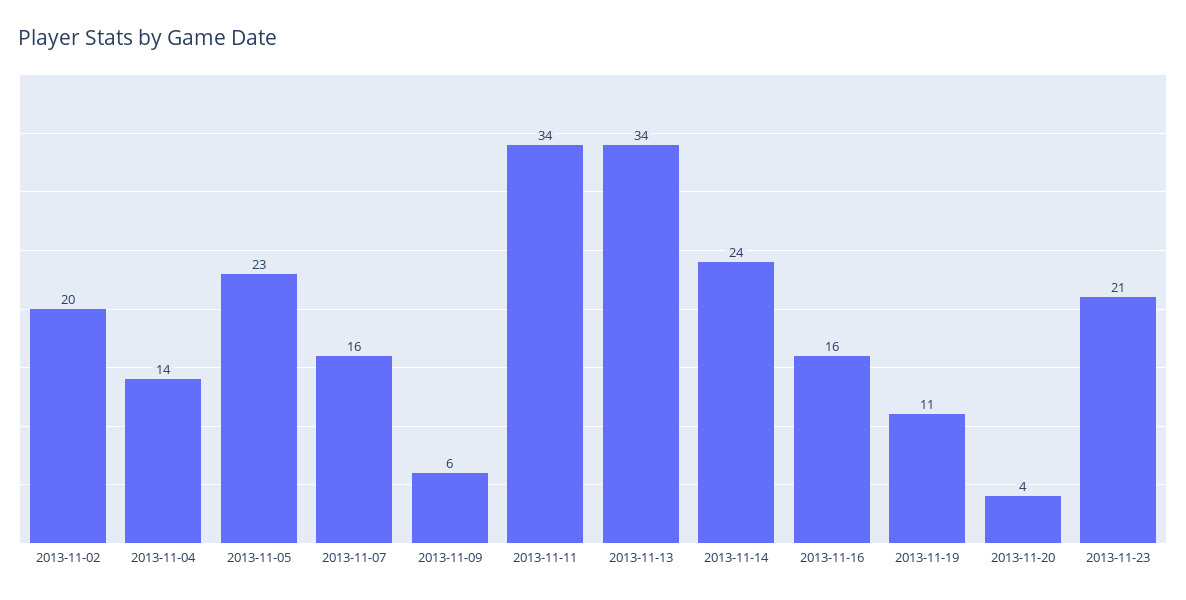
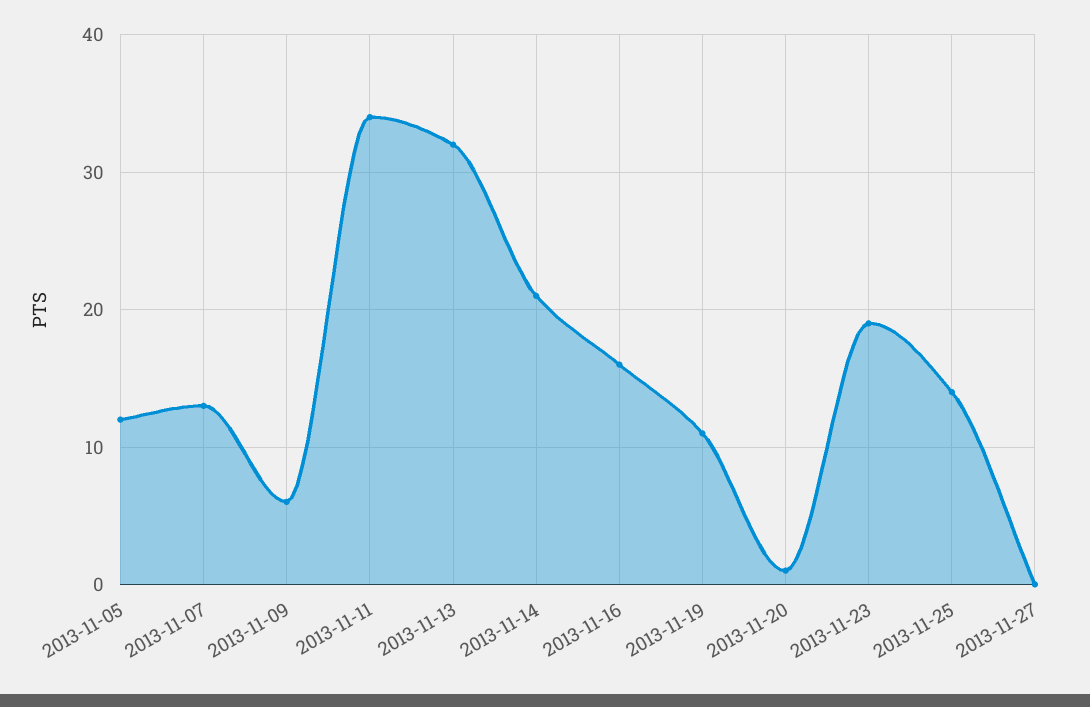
2013-11-02: 20 -> none
2013-11-04: 14 -> none
2013-11-05: 23 -> 12
2013-11-07: 16 -> 13
2013-11-13: 34 -> 32
2013-11-14: 24 -> 21
2013-11-20: 4 -> 1
2013-11-23: 21 -> 19
2013-11-25: none -> 14
2013-11-27: none -> 0

